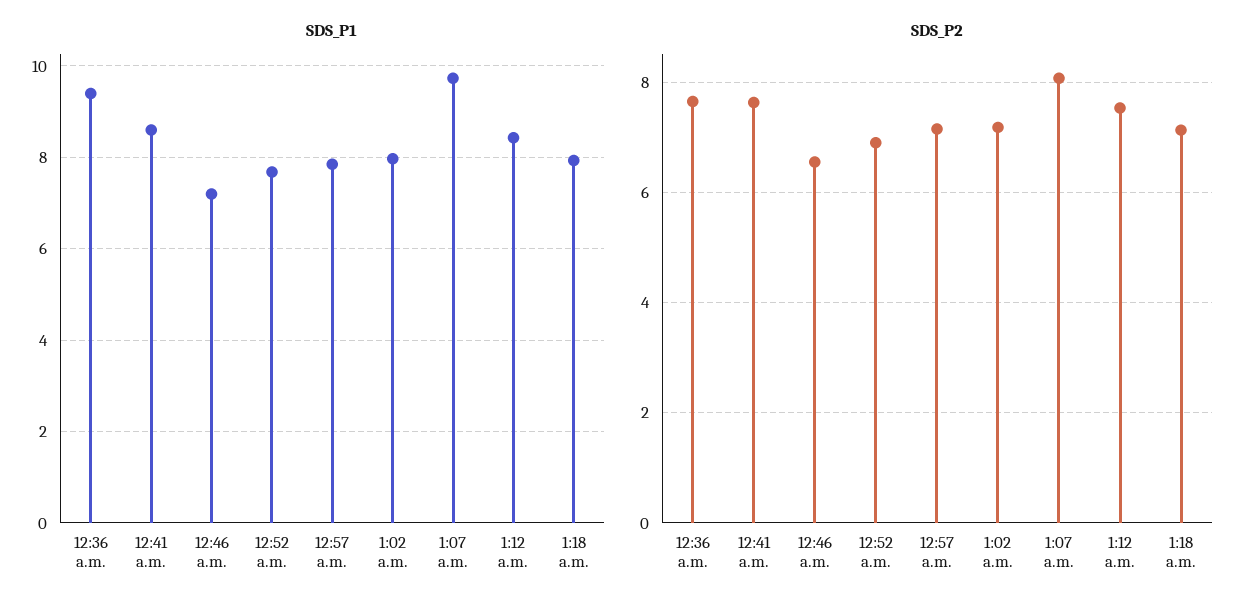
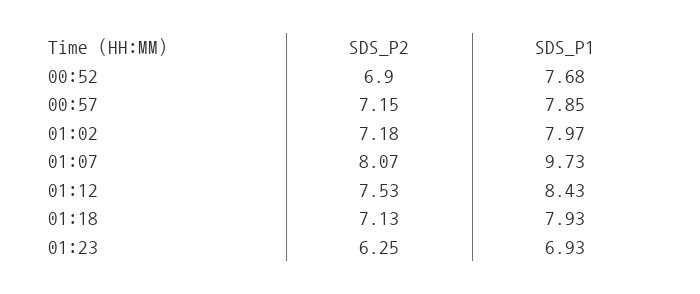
SDS_P1, 12:36 a.m.: 9.4 -> none
SDS_P1, 12:41 a.m.: 8.6 -> none
SDS_P1, 12:46 a.m.: 7.2 -> none
SDS_P2, 12:36 a.m.: 7.6 -> none
SDS_P2, 12:41 a.m.: 7.6 -> none
SDS_P2, 12:46 a.m.: 6.6 -> none
SDS_P2, 01:23: none -> 6.25
SDS_P1, 01:23: none -> 6.93

